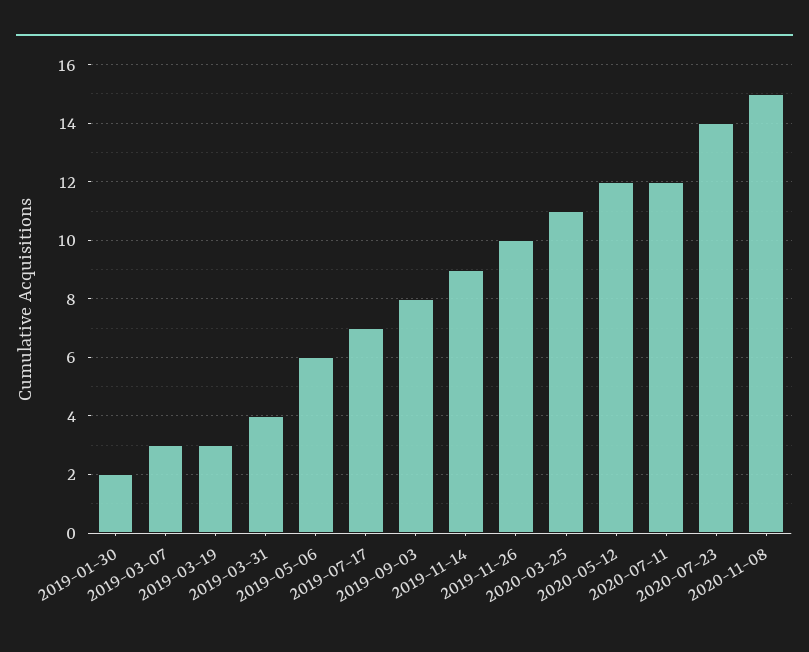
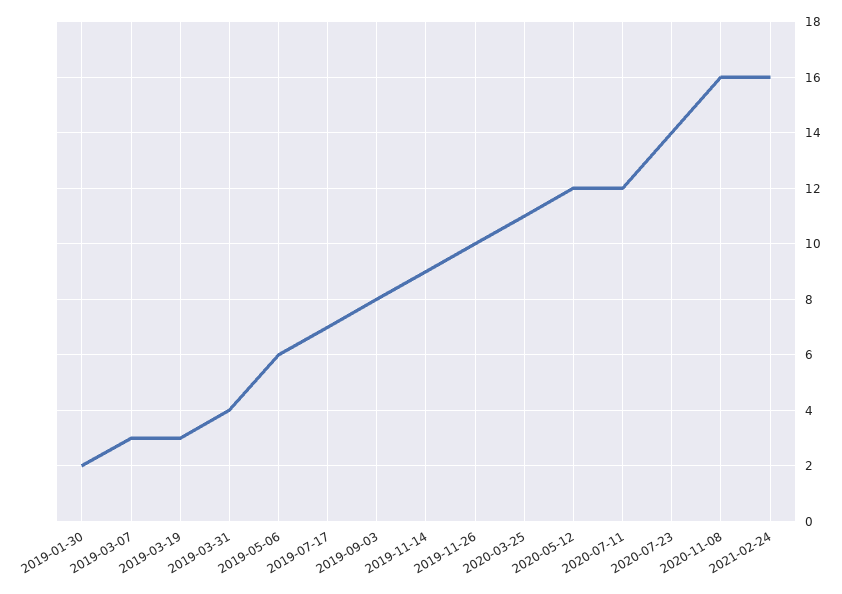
2020-11-08: 15 -> 16
2021-02-24: none -> 16

